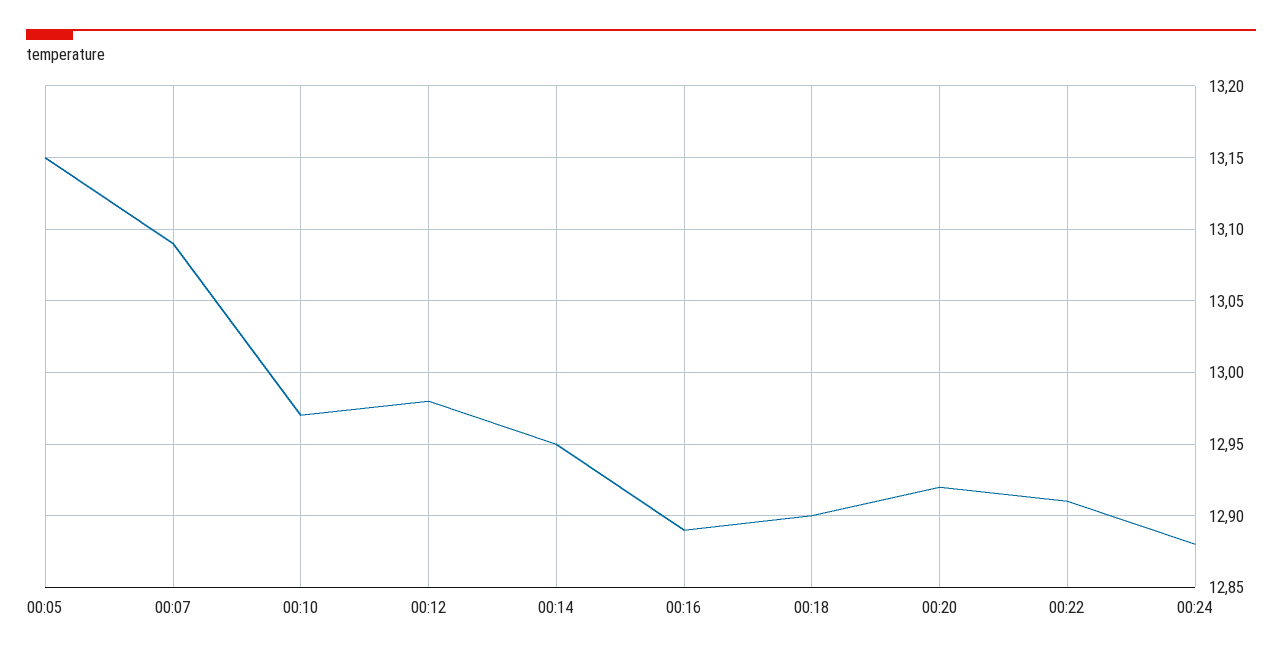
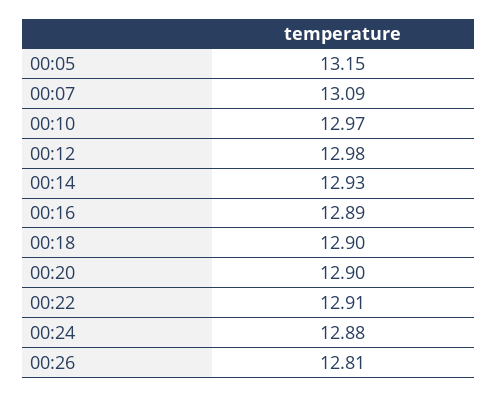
00:14: 12.95 -> 12.93
00:20: 12.92 -> 12.9
00:26: none -> 12.81

